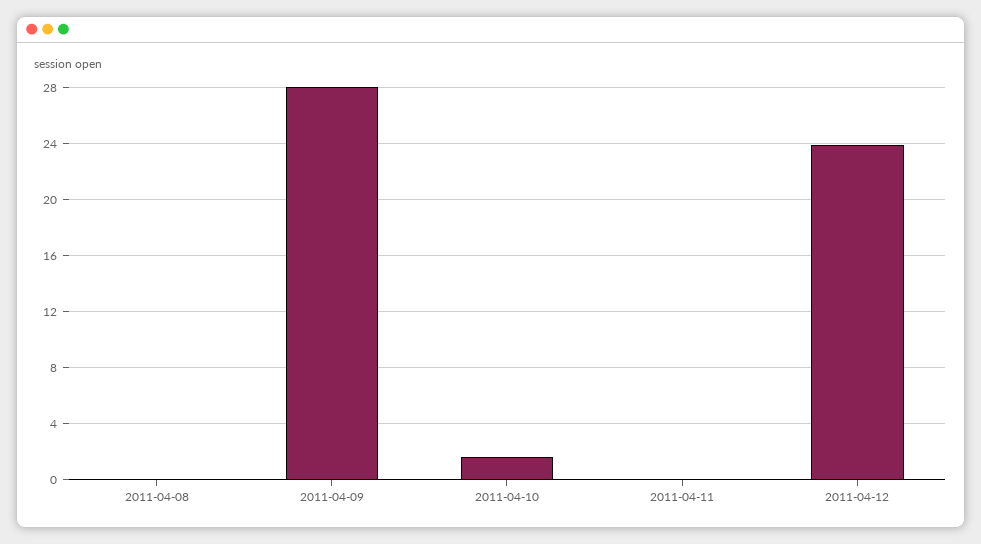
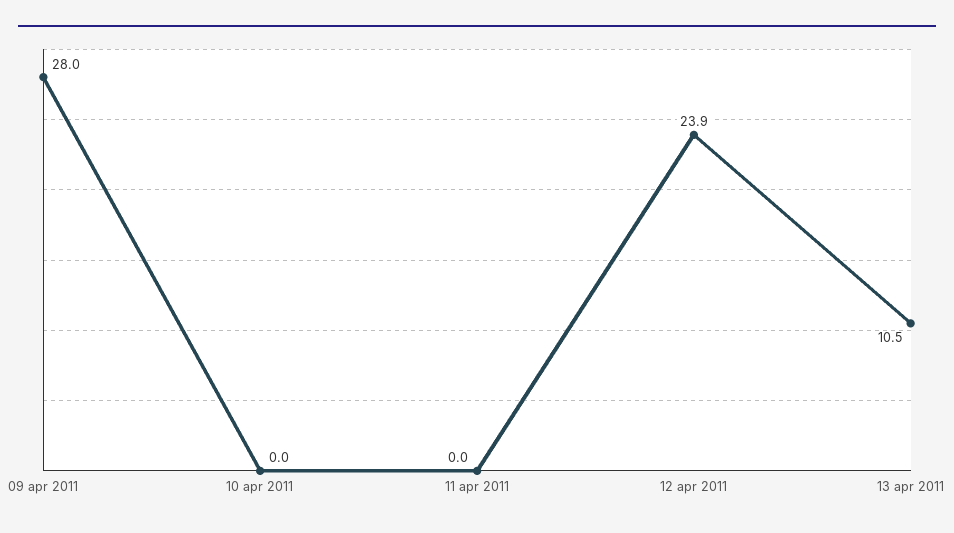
2011-04-08: 0 -> none
2011-04-10: 1.5 -> 0
13 apr 2011: none -> 10.5

